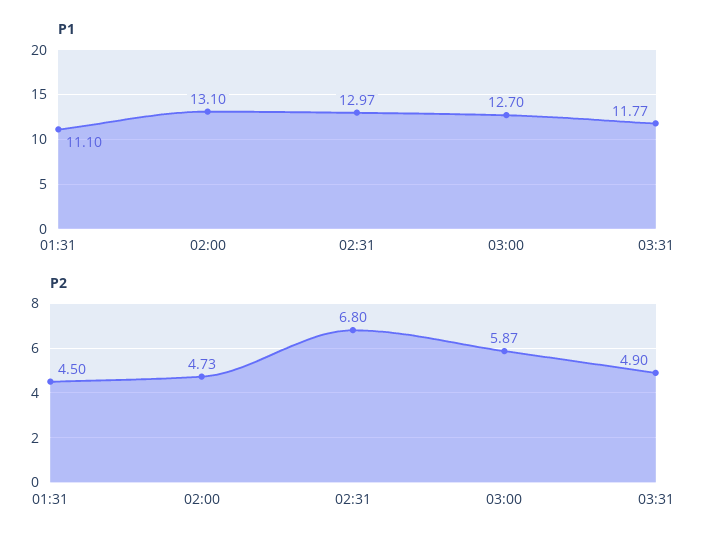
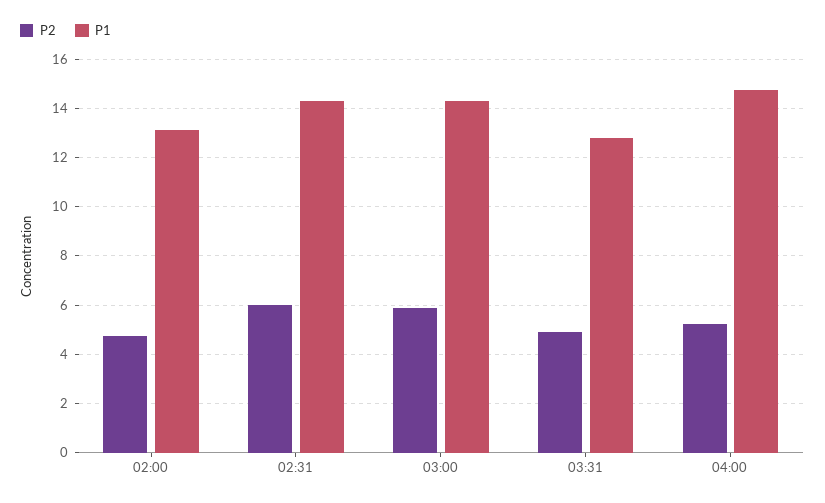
P1, 01:31: 11.1 -> none
P1, 02:31: 12.97 -> 14.25
P1, 03:00: 12.7 -> 14.25
P1, 03:31: 11.77 -> 12.75
P2, 01:31: 4.5 -> none
P2, 02:31: 6.8 -> 6
P2, 04:00: none -> 5.25
P1, 04:00: none -> 14.75

